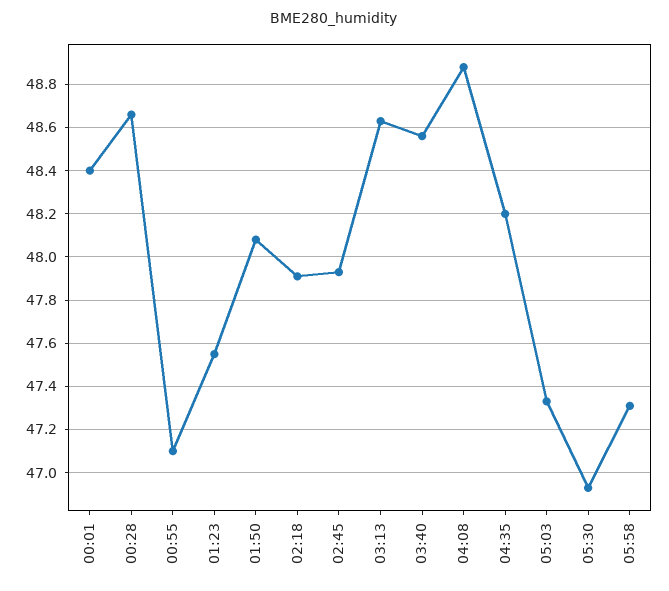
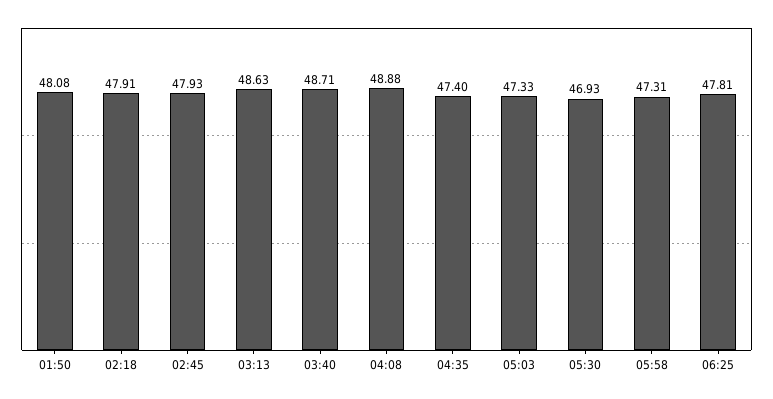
00:01: 48.4 -> none
00:28: 48.65 -> none
00:55: 47.1 -> none
01:23: 47.55 -> none
03:40: 48.55 -> 48.71
04:35: 48.2 -> 47.4
06:25: none -> 47.81

